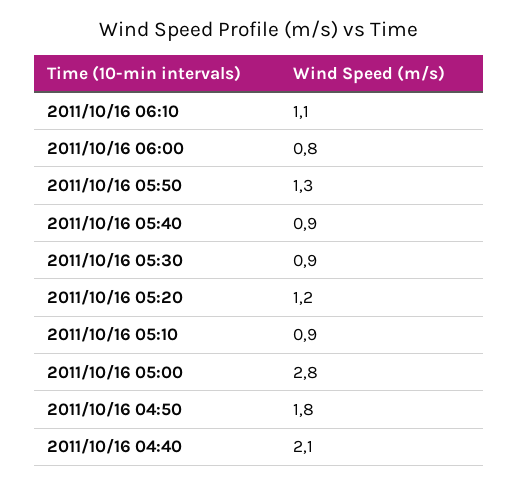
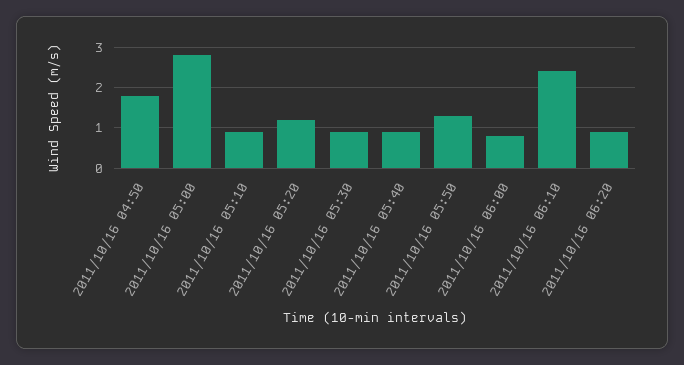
2011/10/16 06:10: 1.1 -> 2.5
2011/10/16 04:40: 2.1 -> none
2011/10/16 06:20: none -> 1

